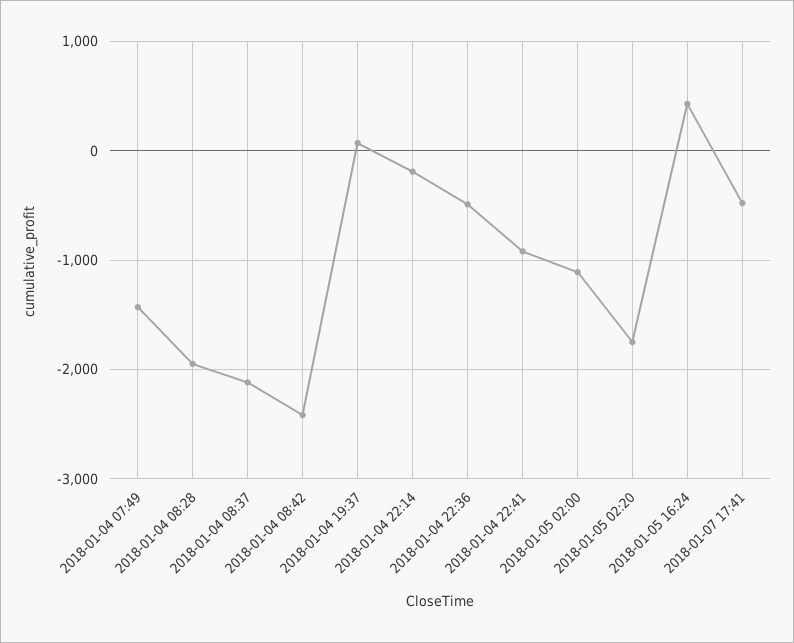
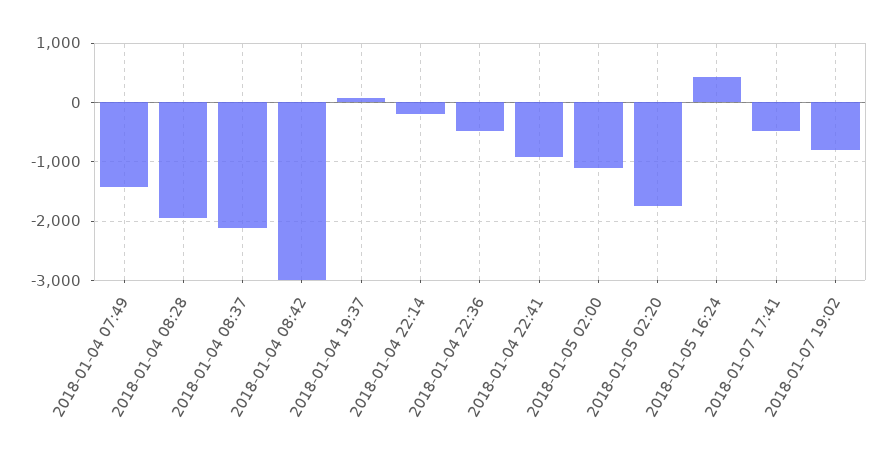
2018-01-04 08:42: -2400 -> -3000
2018-01-07 19:02: none -> -800

